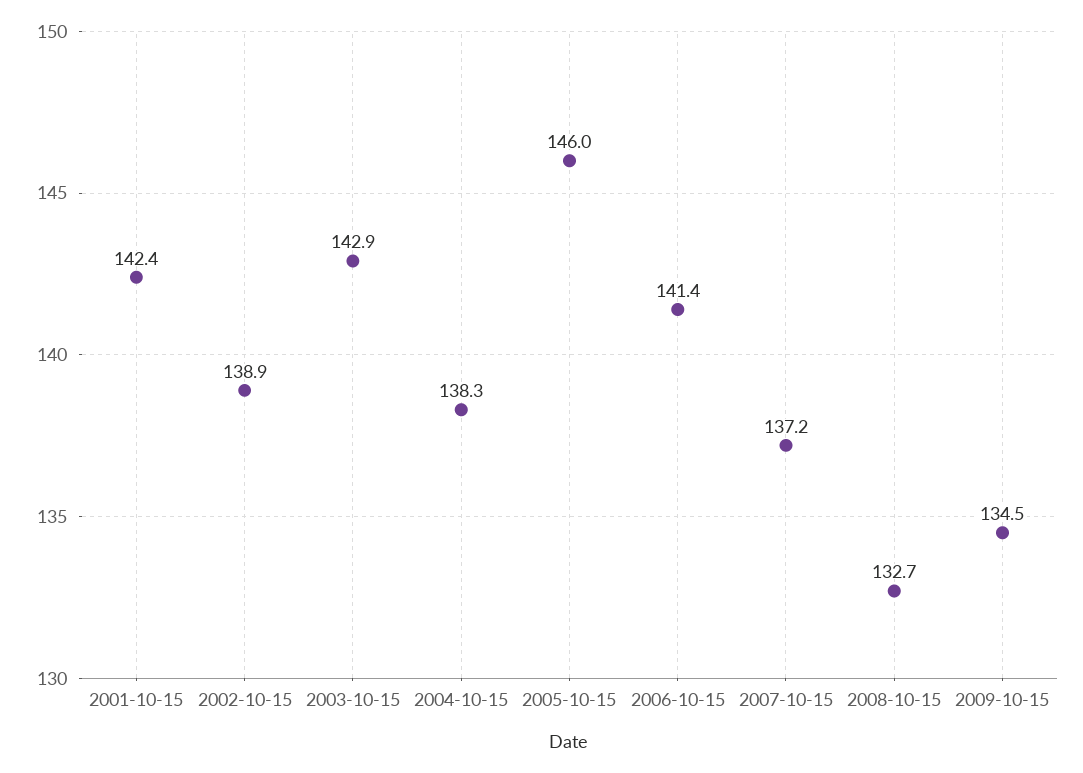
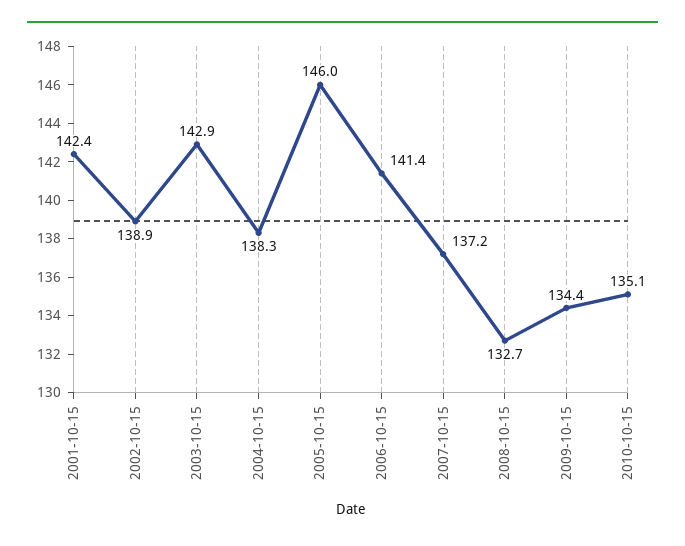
2009-10-15: 134.5 -> 134.4
2010-10-15: none -> 135.1

